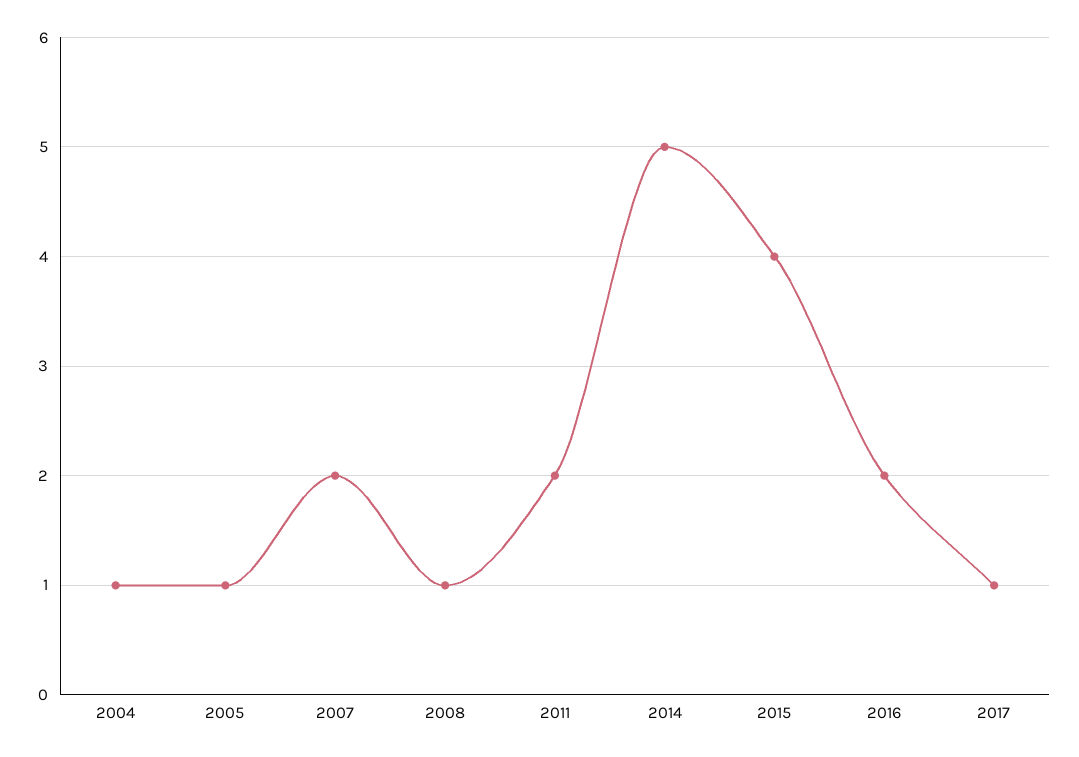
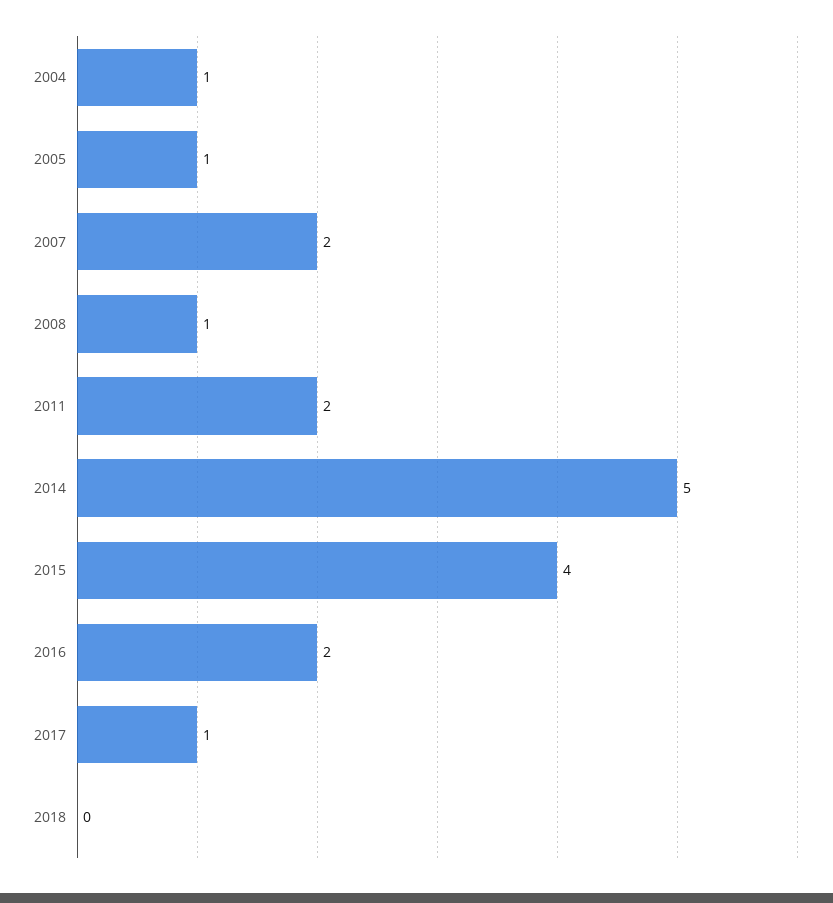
2018: none -> 0

